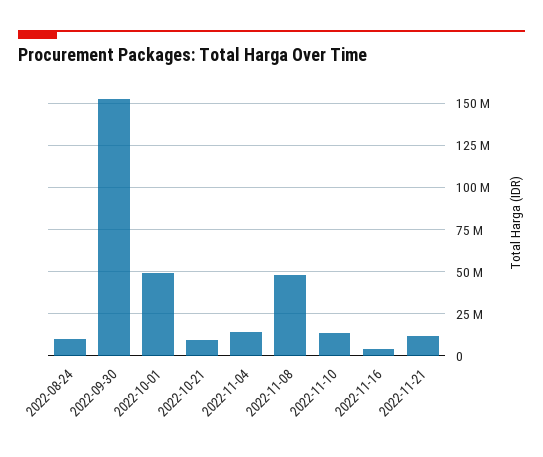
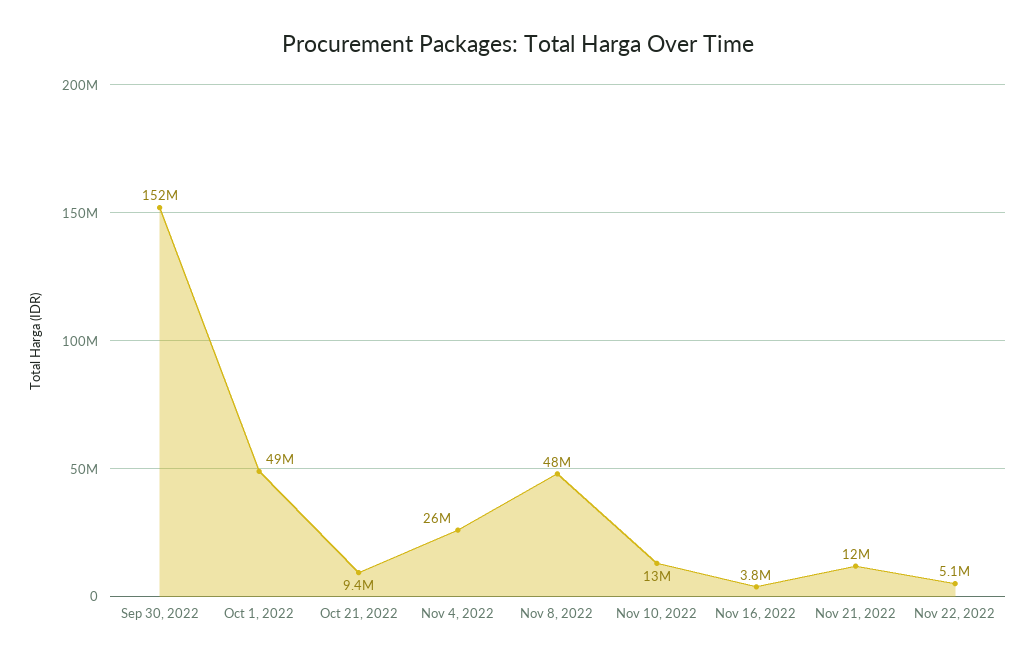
2022-08-24: 10000000 -> none
2022-11-04: 15000000 -> 26000000
Nov 22, 2022: none -> 5100000

